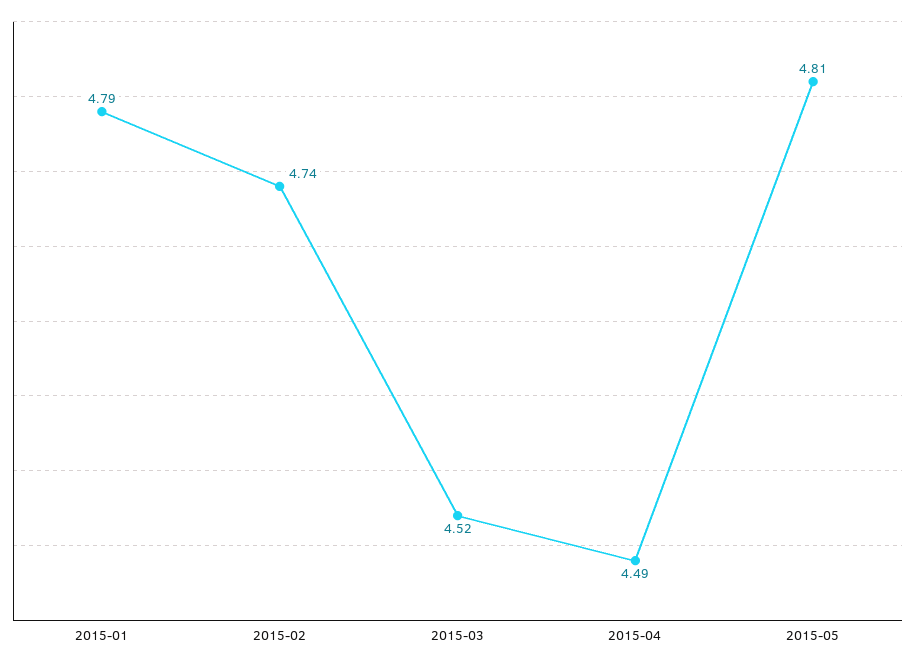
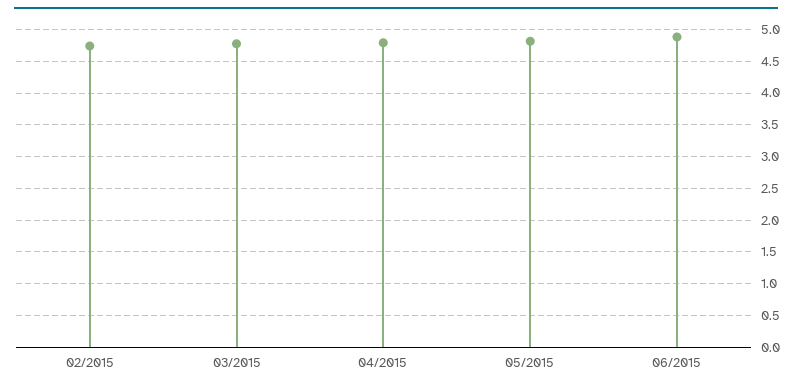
2015-01: 4.79 -> none
2015-03: 4.52 -> 4.8
2015-04: 4.49 -> 4.8
06/2015: none -> 4.9

